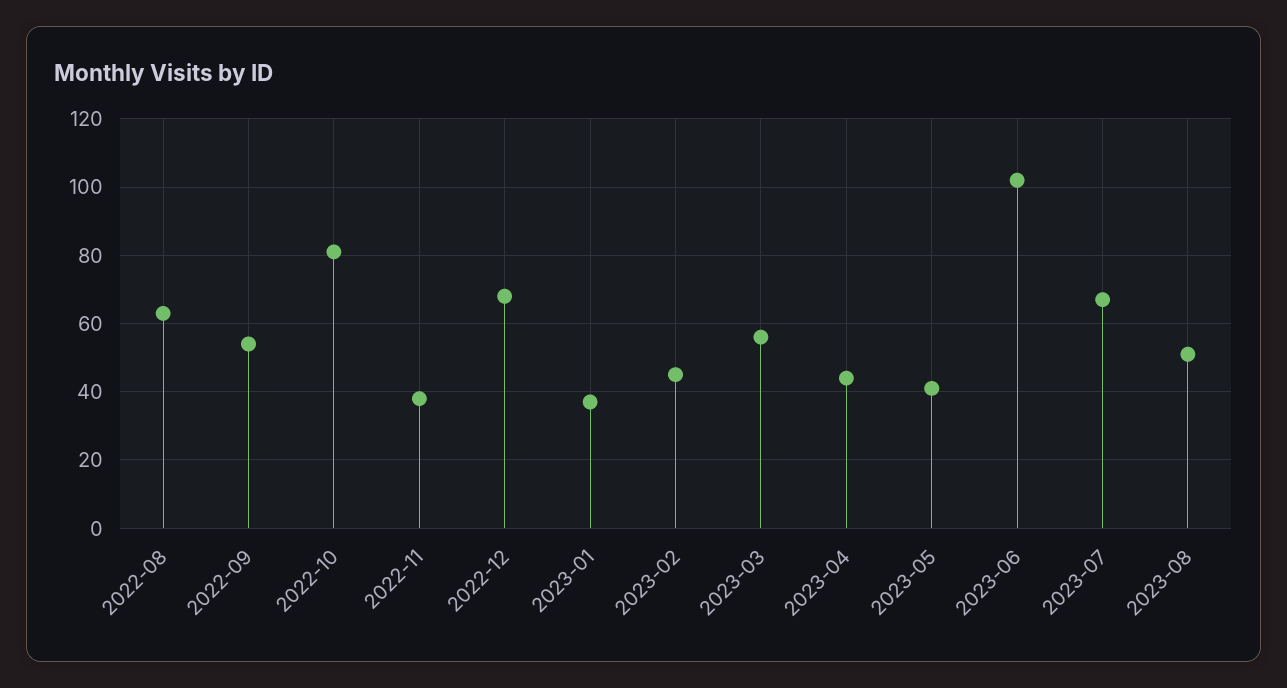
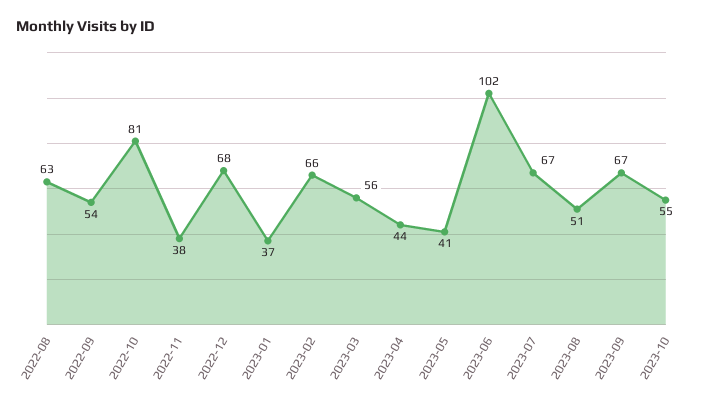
2023-02: 45 -> 66
2023-09: none -> 67
2023-10: none -> 55

